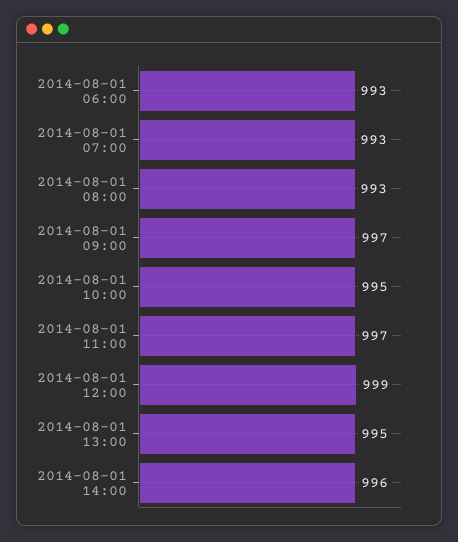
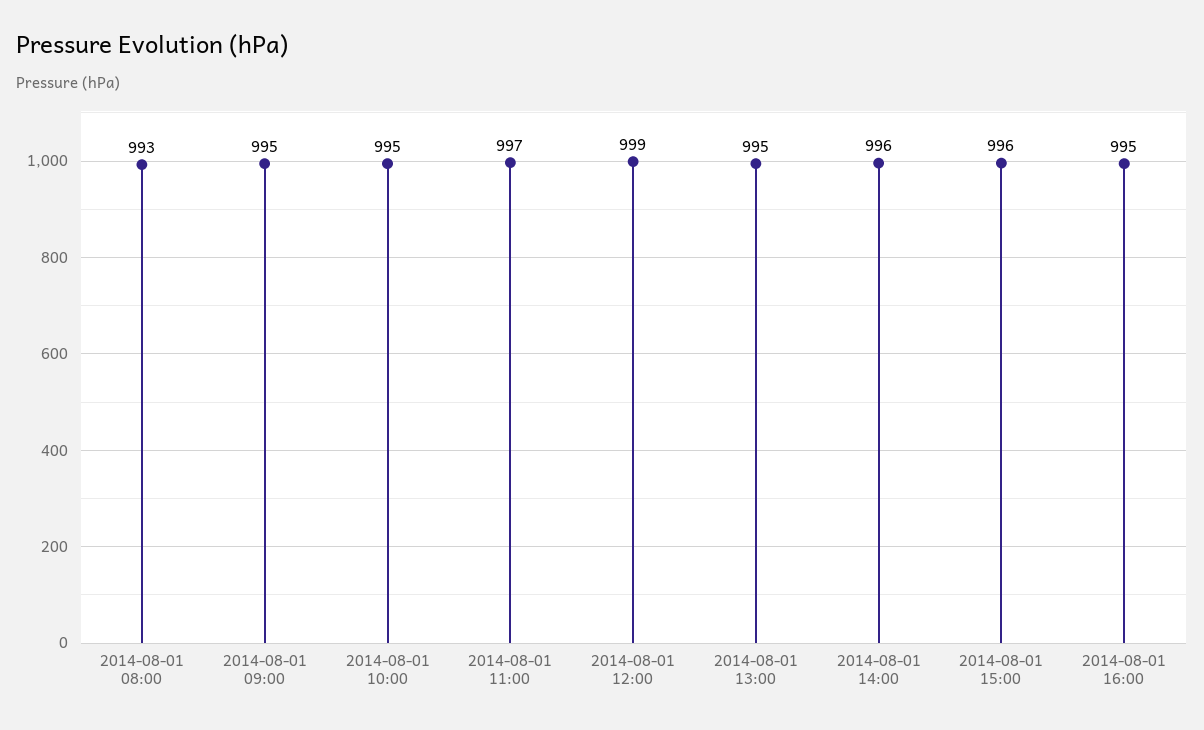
2014-08-01 06:00: 993 -> none
2014-08-01 07:00: 993 -> none
2014-08-01 09:00: 997 -> 995
2014-08-01 15:00: none -> 996
2014-08-01 16:00: none -> 995

